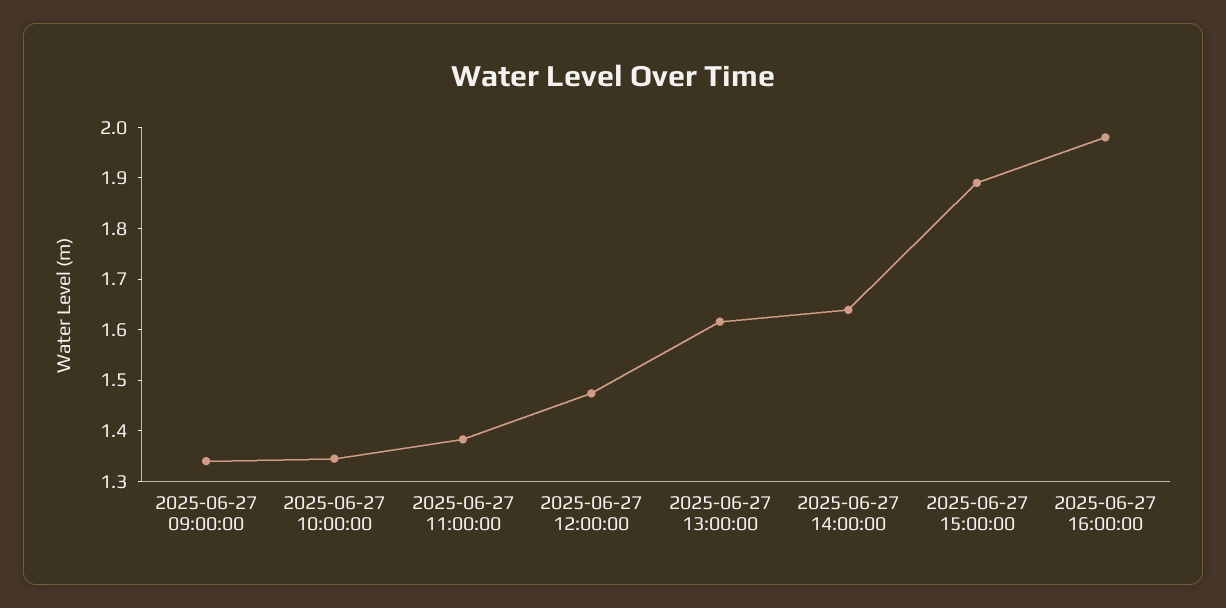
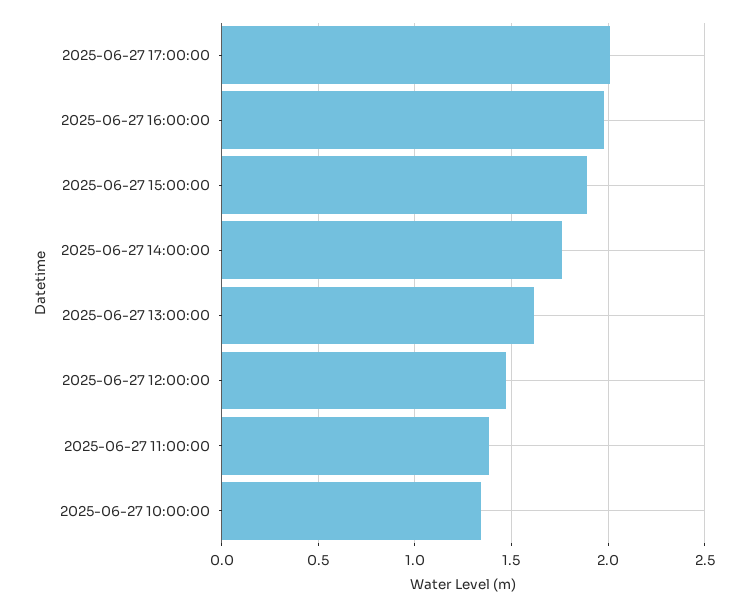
2025-06-27 09:00:00: 1.34 -> none
2025-06-27 14:00:00: 1.64 -> 1.75
2025-06-27 17:00:00: none -> 2

